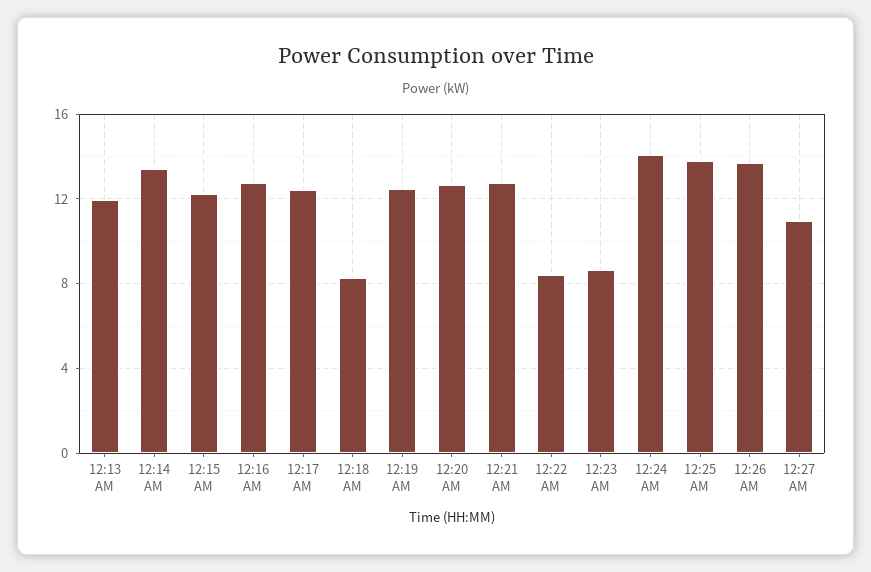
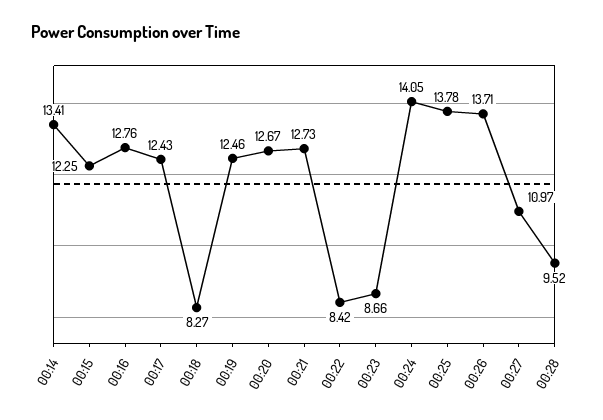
12:13 AM: 12 -> none
00:28: none -> 9.52

